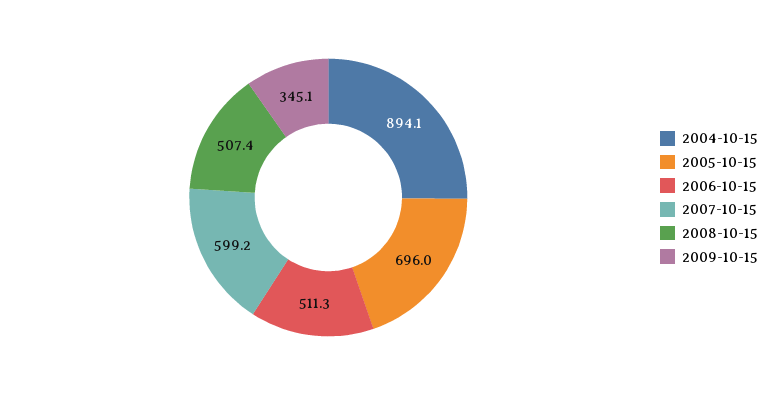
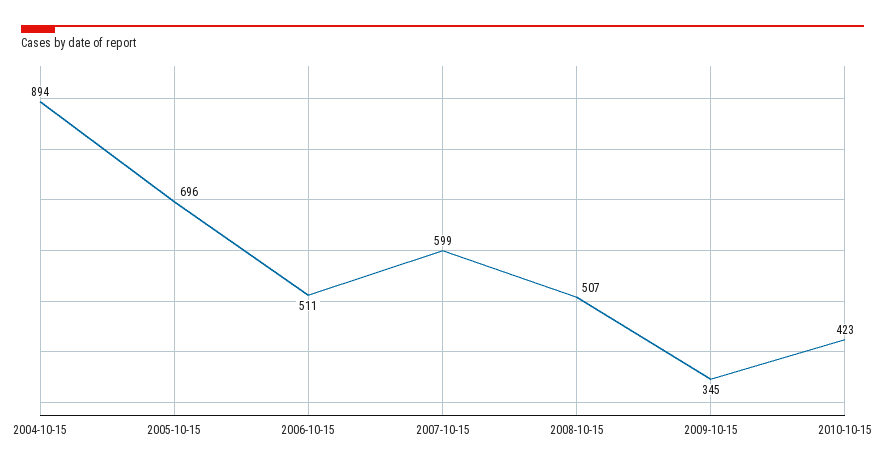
2010-10-15: none -> 423

